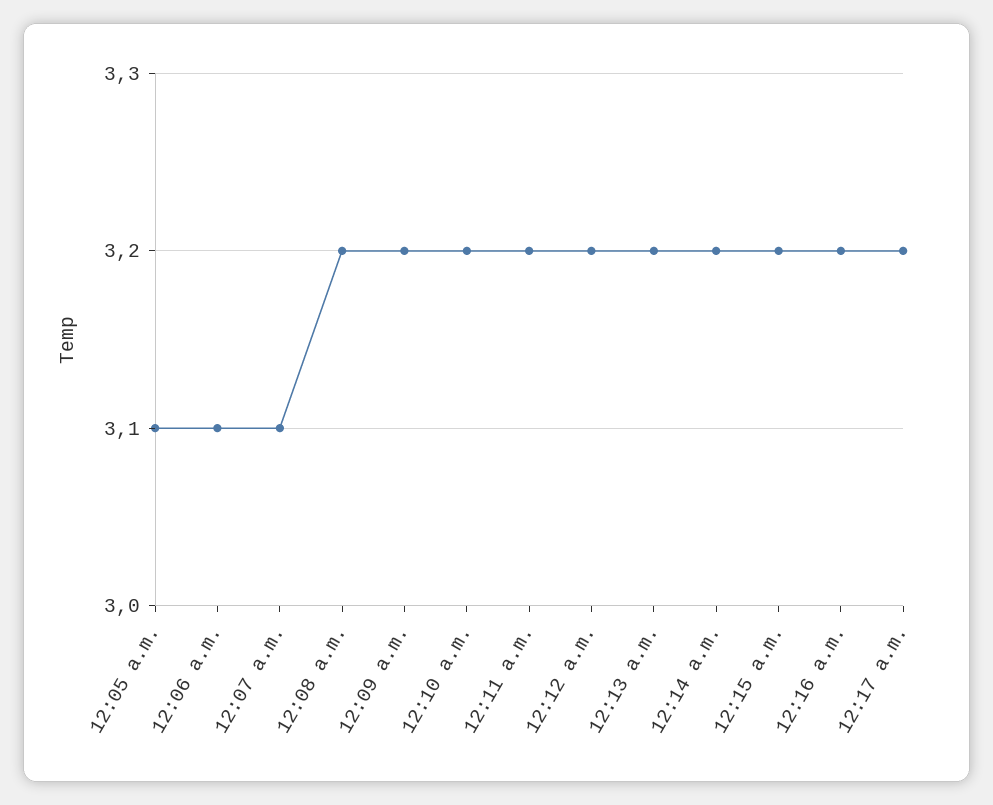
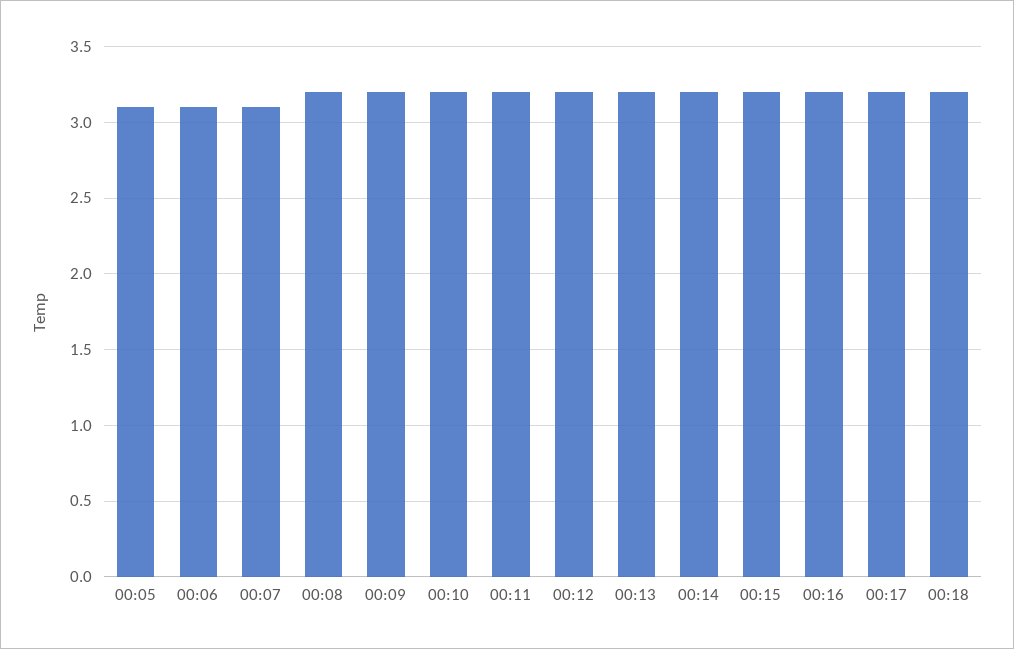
00:18: none -> 3.2

